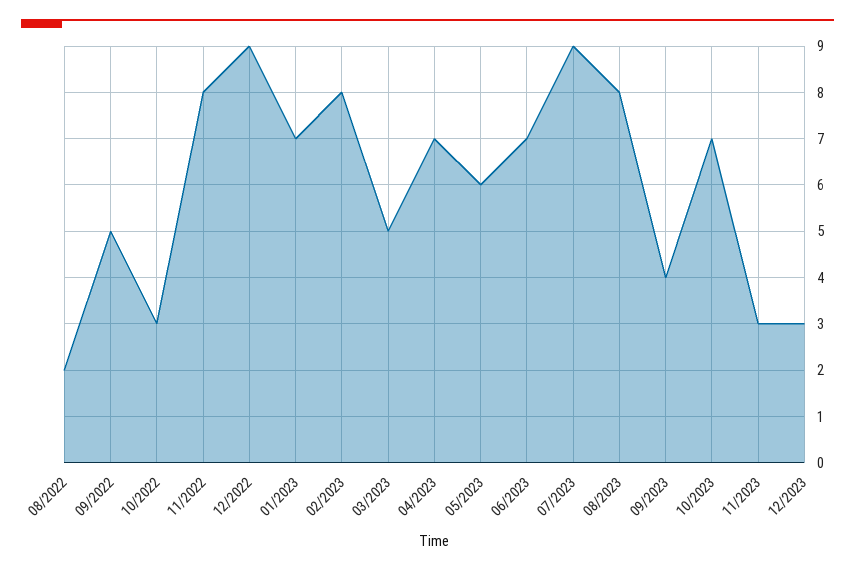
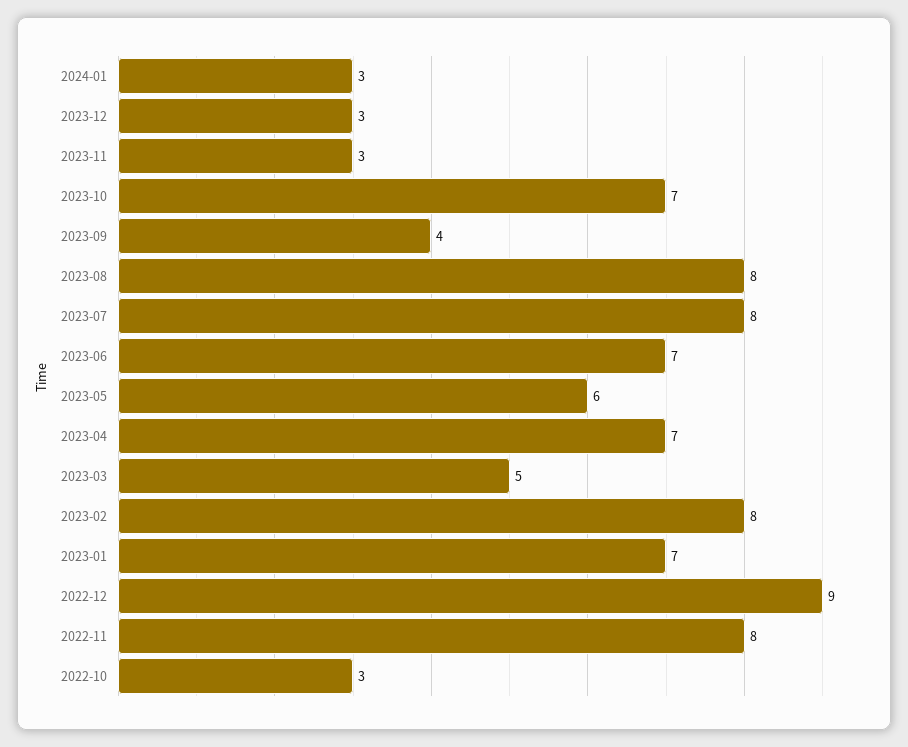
08/2022: 2 -> none
09/2022: 5 -> none
07/2023: 9 -> 8
2024-01: none -> 3

